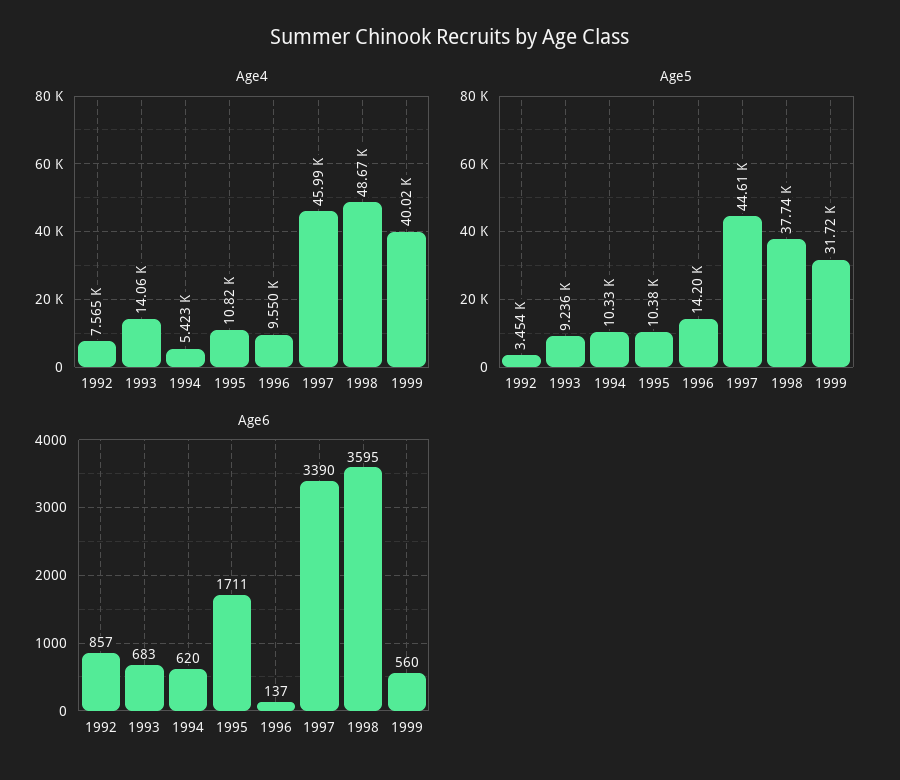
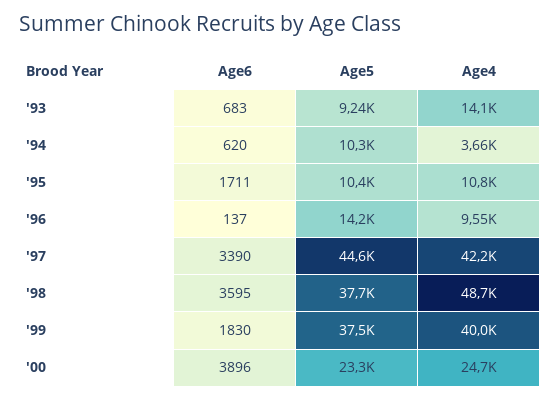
Age4, 1992: 7565 -> none
Age4, 1994: 5423 -> 3660
Age4, 1997: 45990 -> 42200
Age5, 1992: 3454 -> none
Age5, 1999: 31720 -> 37500
Age6, 1992: 857 -> none
Age6, 1999: 560 -> 1830
Age6, '00: none -> 3896
Age5, '00: none -> 23300
Age4, '00: none -> 24700

